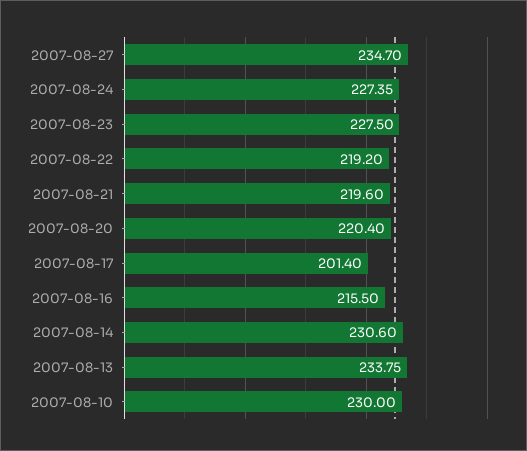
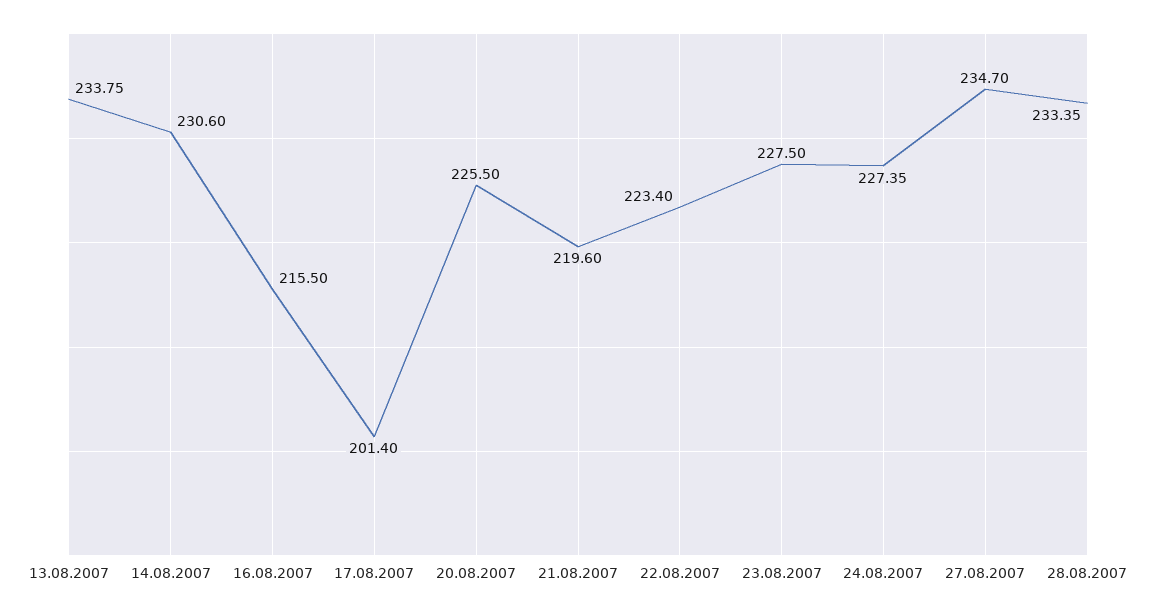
2007-08-22: 219.2 -> 223.4
2007-08-20: 220.4 -> 225.5
2007-08-10: 230 -> none
28.08.2007: none -> 233.35

